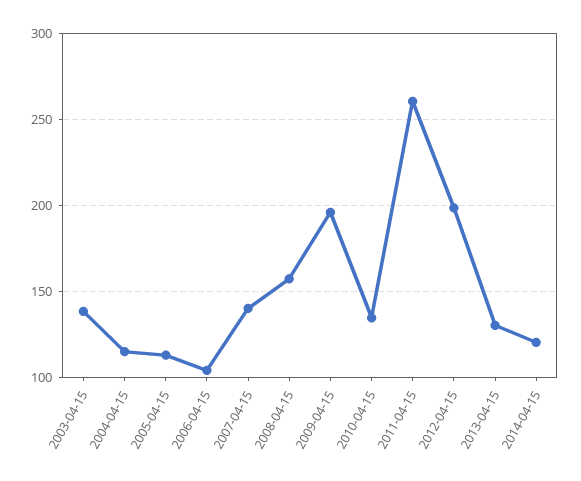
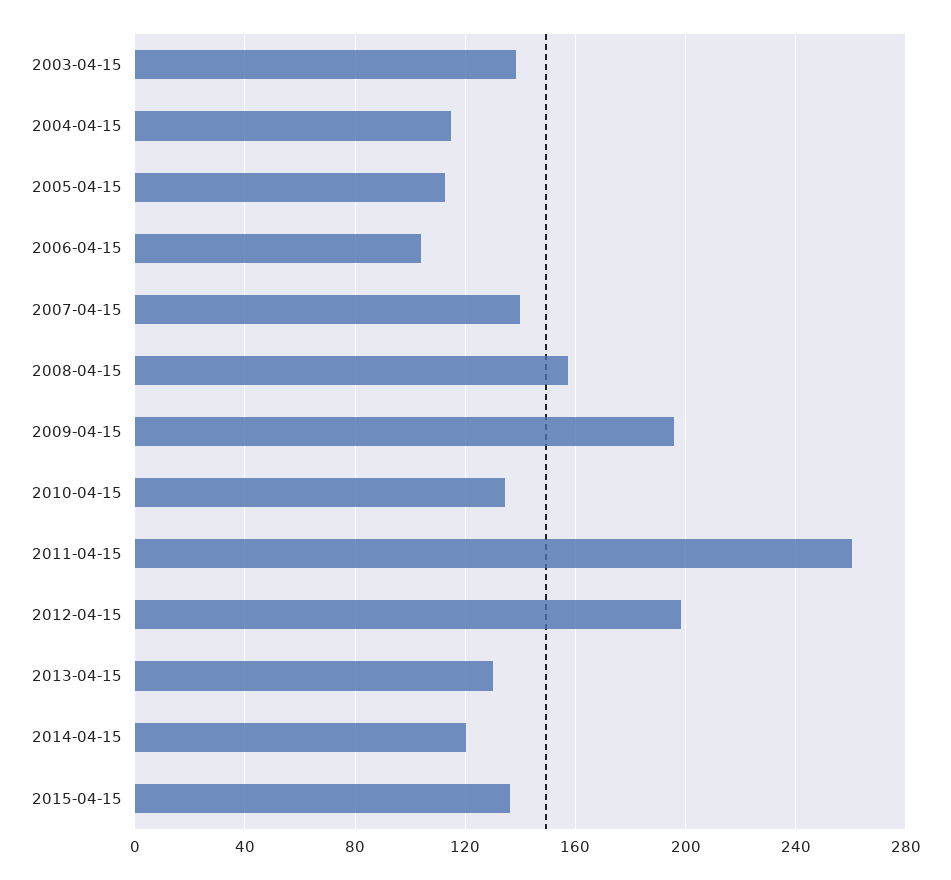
2015-04-15: none -> 135

